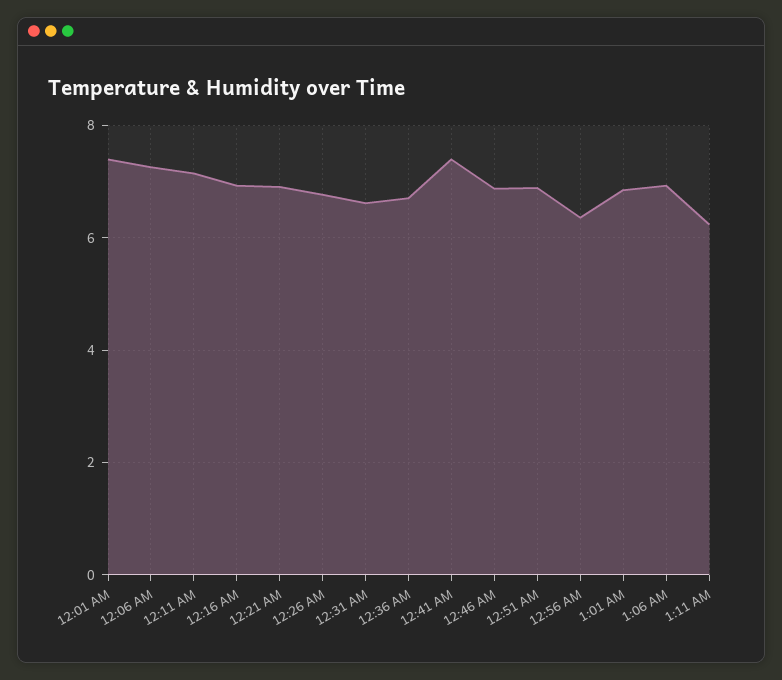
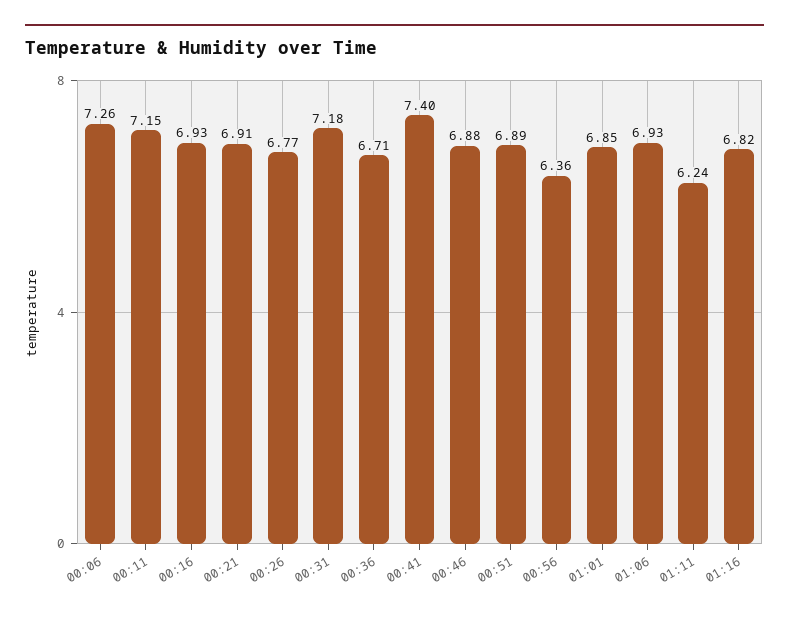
12:01 AM: 7.4 -> none
12:31 AM: 6.6 -> 7.18
01:16: none -> 6.82

